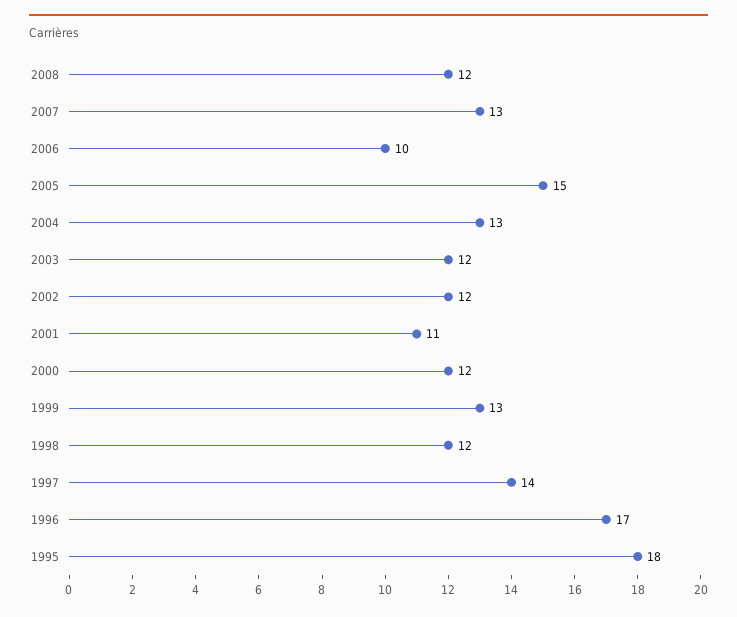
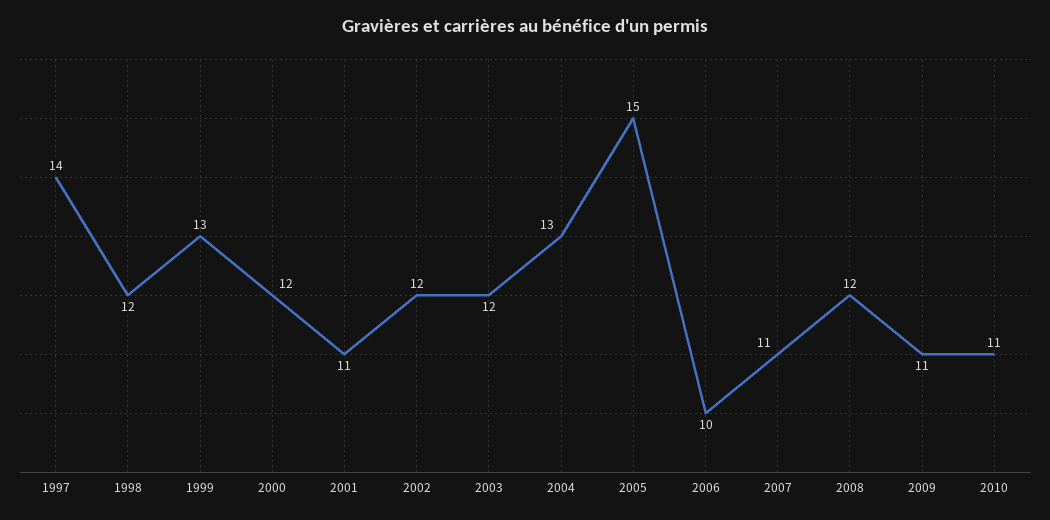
2007: 13 -> 11
1996: 17 -> none
1995: 18 -> none
2009: none -> 11
2010: none -> 11

